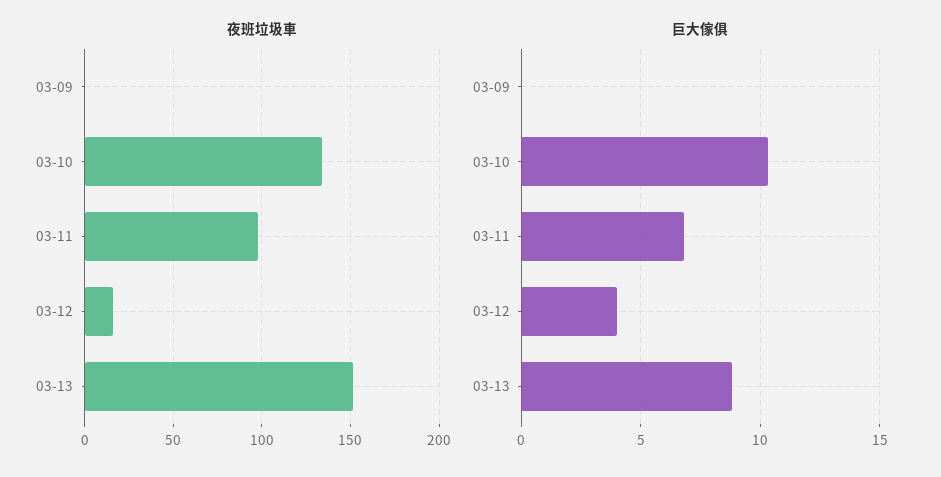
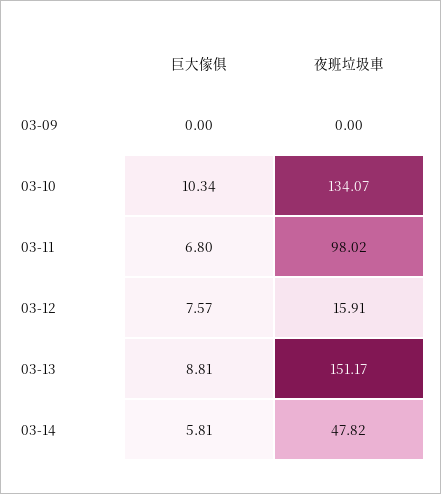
巨大傢俱, 03-12: 4 -> 7.57
巨大傢俱, 03-14: none -> 5.81
夜班垃圾車, 03-14: none -> 47.82

